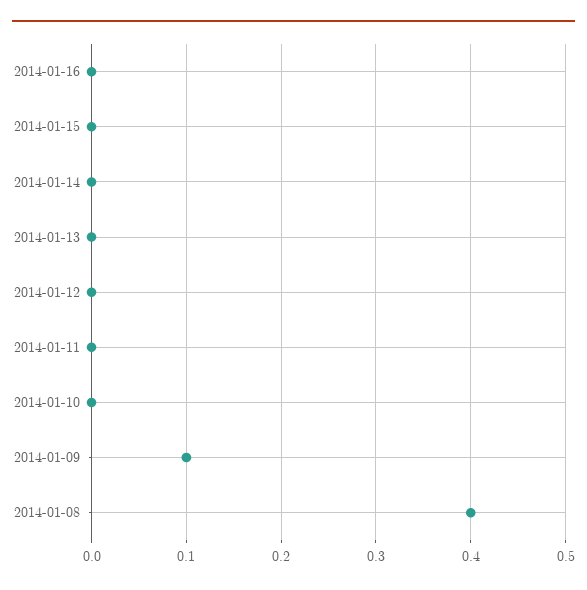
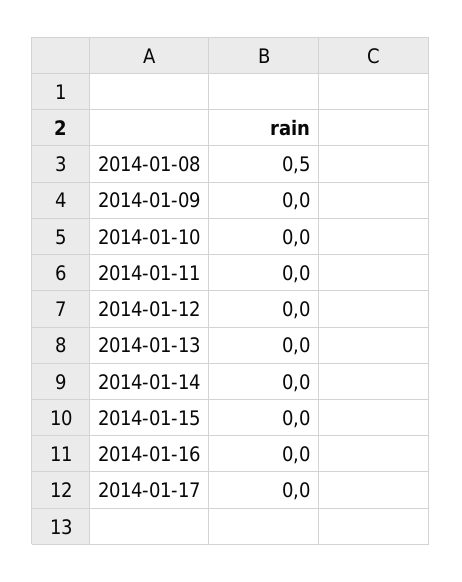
2014-01-09: 0.1 -> 0
2014-01-08: 0.4 -> 0.5
2014-01-17: none -> 0

